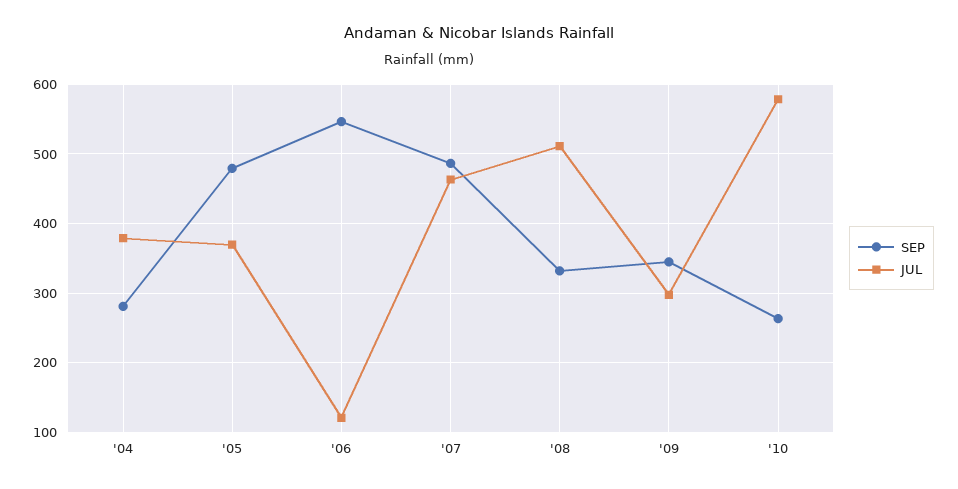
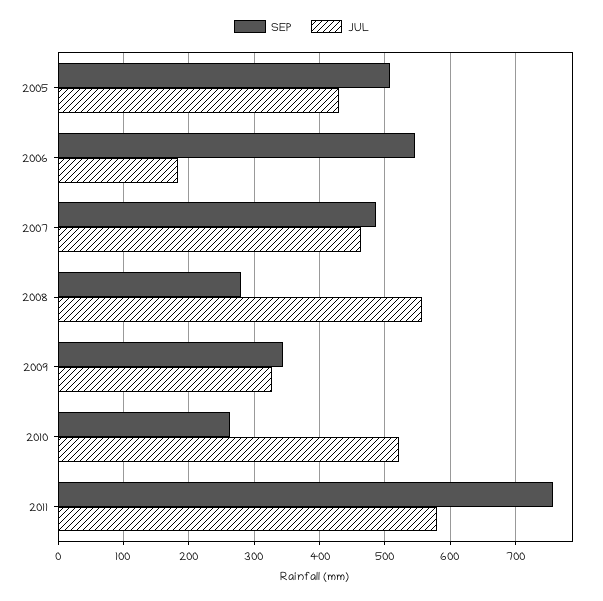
SEP, '04: 280 -> none
JUL, '04: 380 -> none
SEP, '05: 480 -> 510
JUL, '05: 370 -> 430
JUL, '06: 120 -> 180
SEP, '08: 330 -> 280
JUL, '08: 510 -> 560
JUL, '09: 300 -> 330
JUL, '10: 580 -> 520
SEP, 2011: none -> 760
JUL, 2011: none -> 580

